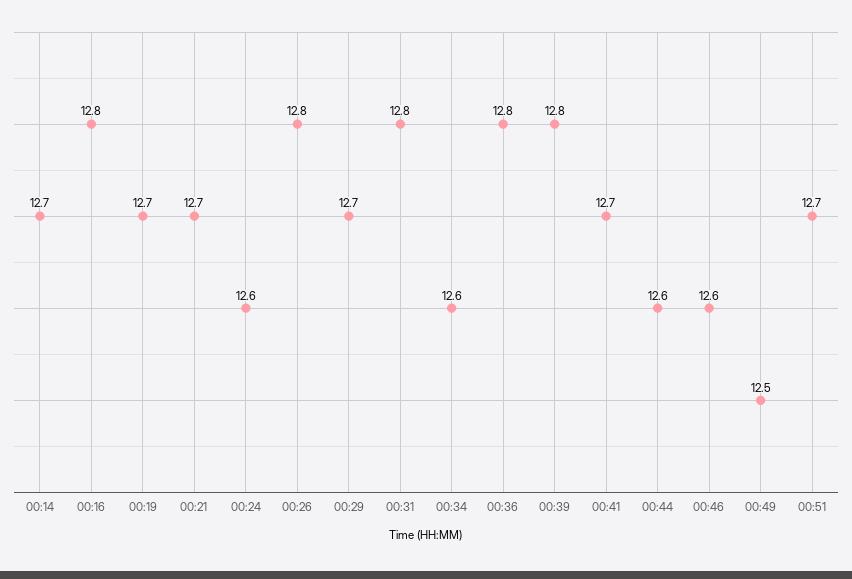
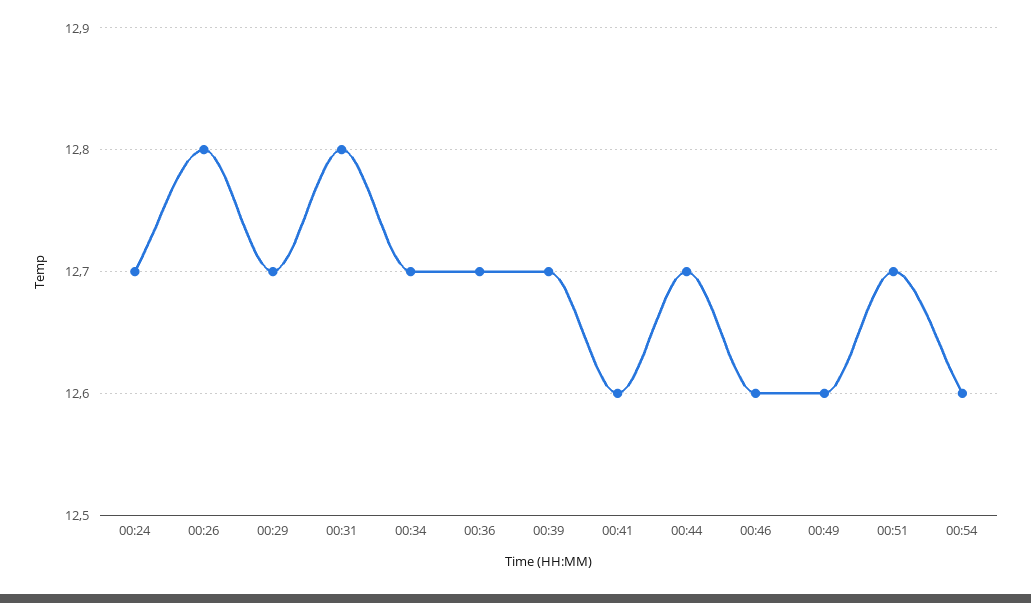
00:14: 12.7 -> none
00:16: 12.8 -> none
00:19: 12.7 -> none
00:21: 12.7 -> none
00:24: 12.6 -> 12.7
00:34: 12.6 -> 12.7
00:36: 12.8 -> 12.7
00:39: 12.8 -> 12.7
00:41: 12.7 -> 12.6
00:44: 12.6 -> 12.7
00:49: 12.5 -> 12.6
00:54: none -> 12.6

